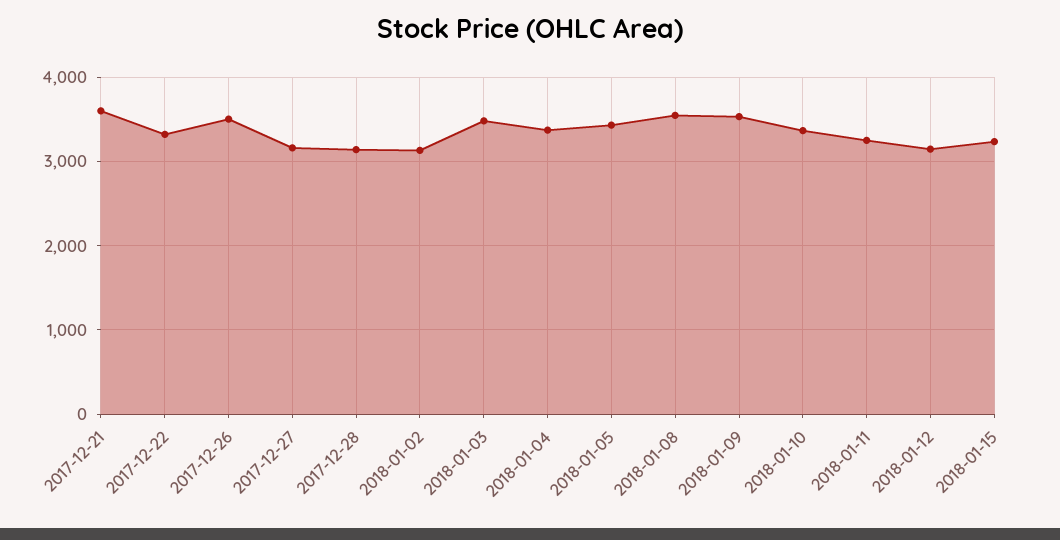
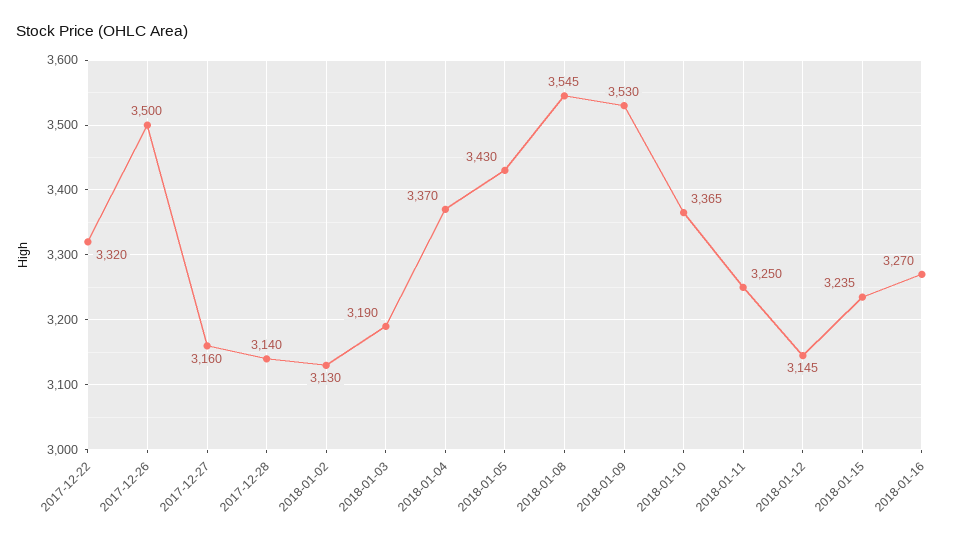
2017-12-21: 3600 -> none
2018-01-03: 3500 -> 3190
2018-01-16: none -> 3270

